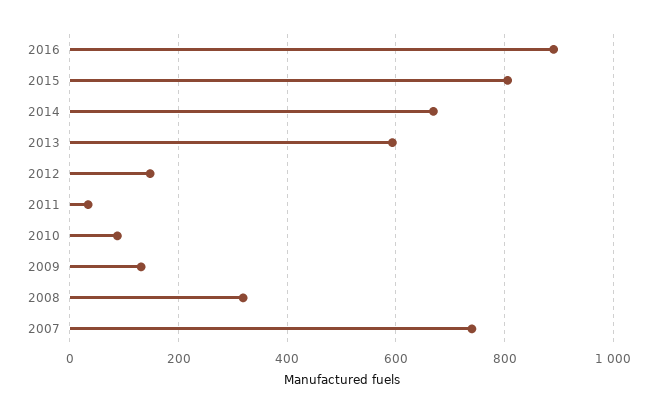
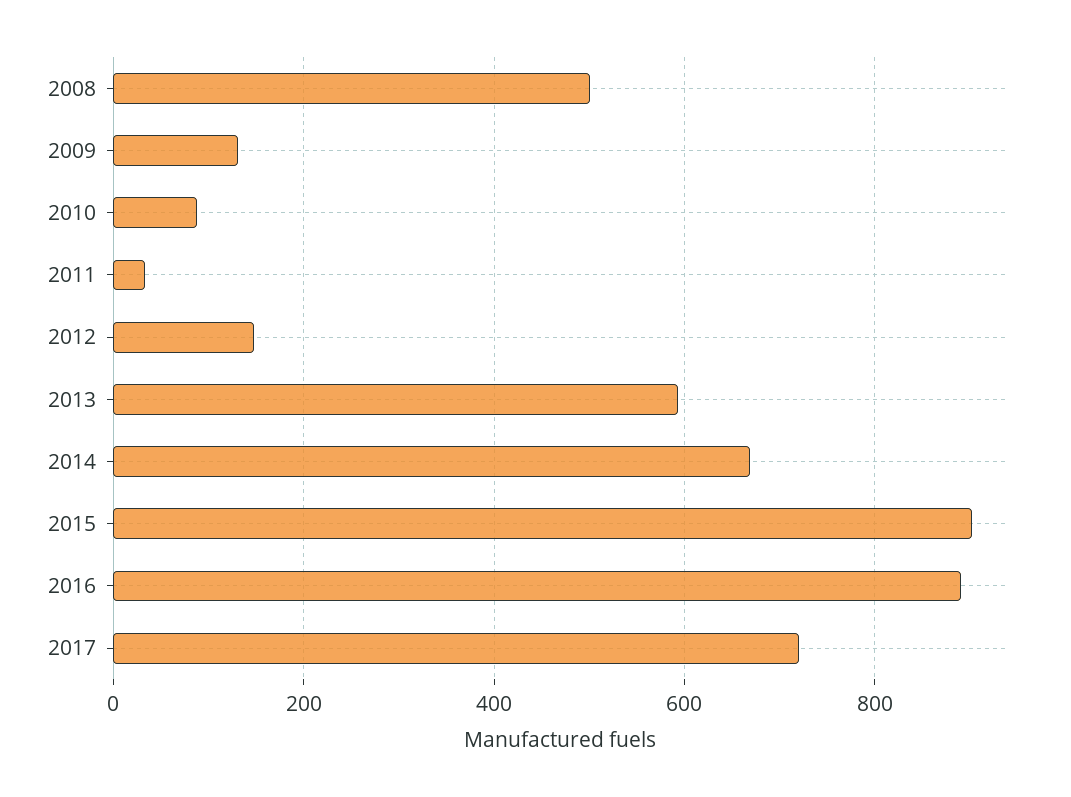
2015: 800 -> 900
2008: 320 -> 500
2007: 740 -> none
2017: none -> 720

